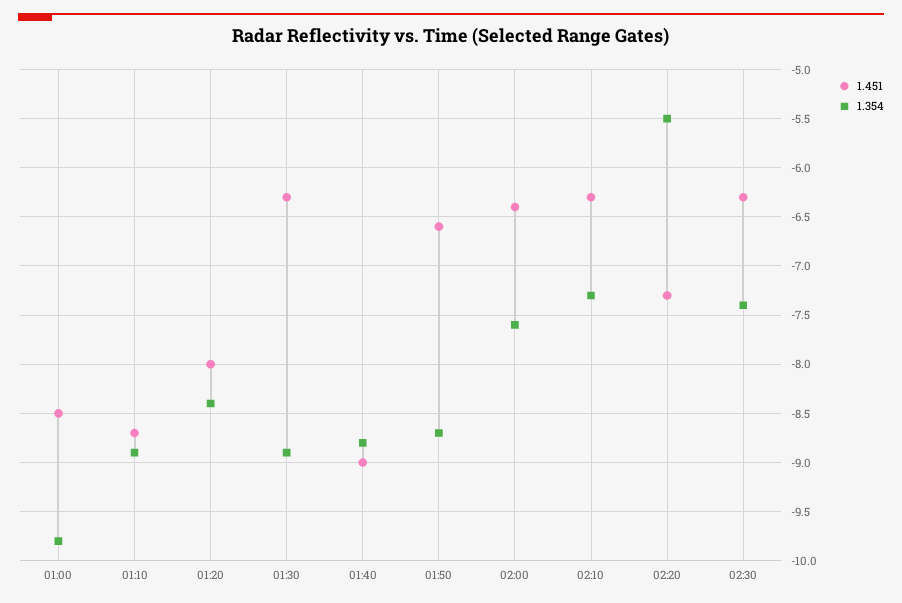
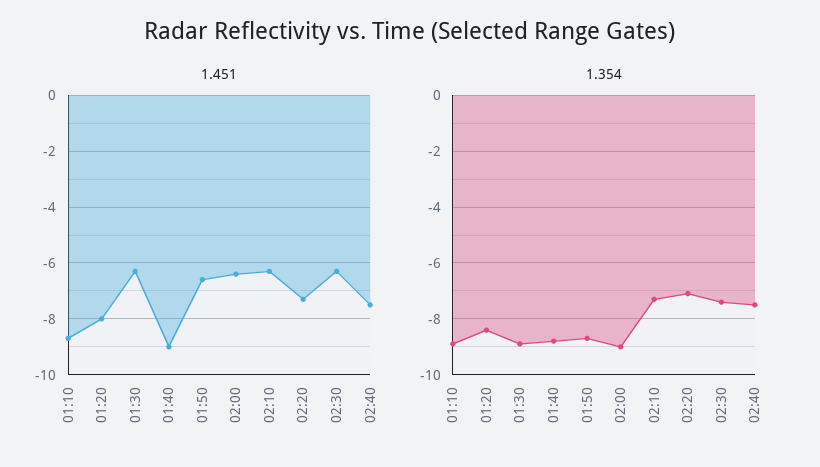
1.451, 01:00: -8.5 -> none
1.354, 01:00: -9.8 -> none
1.354, 02:00: -7.6 -> -9
1.354, 02:20: -5.5 -> -7
1.451, 02:40: none -> -7.5
1.354, 02:40: none -> -7.5

